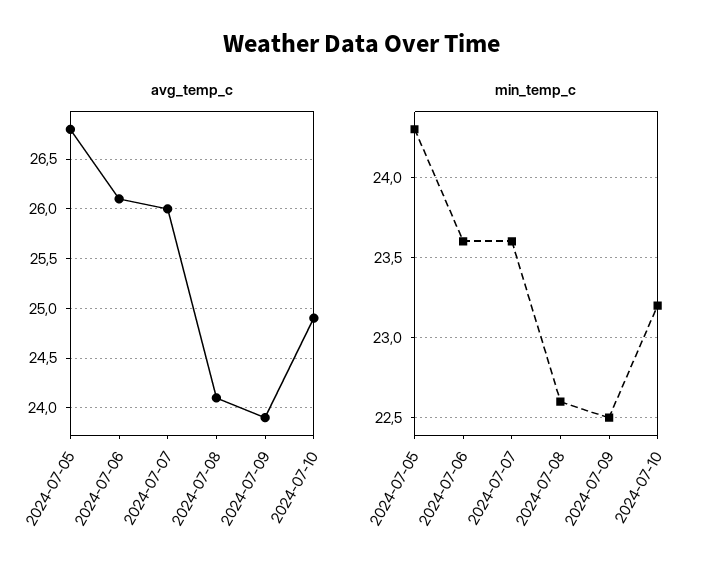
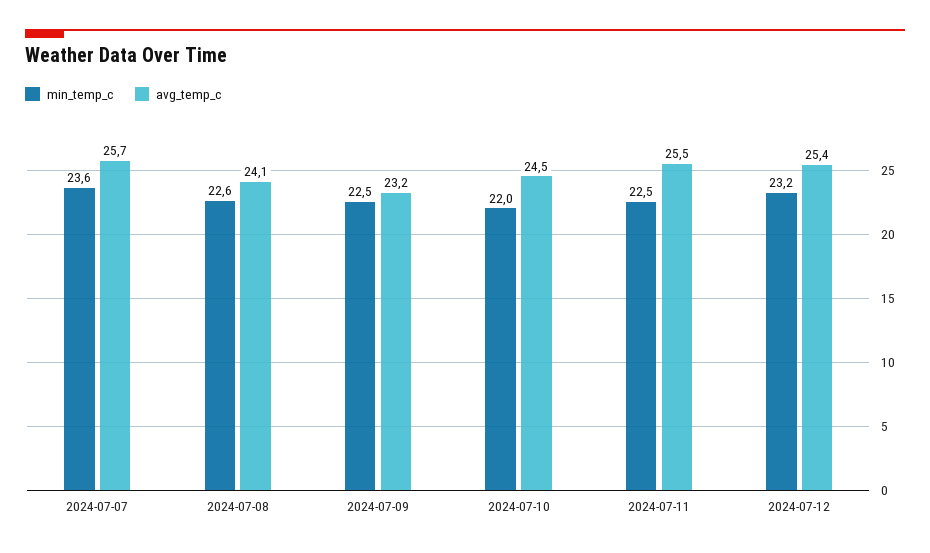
avg_temp_c, 2024-07-05: 26.8 -> none
avg_temp_c, 2024-07-06: 26.1 -> none
avg_temp_c, 2024-07-07: 26 -> 25.7
avg_temp_c, 2024-07-09: 23.9 -> 23.2
avg_temp_c, 2024-07-10: 24.9 -> 24.5
min_temp_c, 2024-07-05: 24.3 -> none
min_temp_c, 2024-07-06: 23.6 -> none
min_temp_c, 2024-07-10: 23.2 -> 22
min_temp_c, 2024-07-11: none -> 22.5
avg_temp_c, 2024-07-11: none -> 25.5
min_temp_c, 2024-07-12: none -> 23.2
avg_temp_c, 2024-07-12: none -> 25.4

